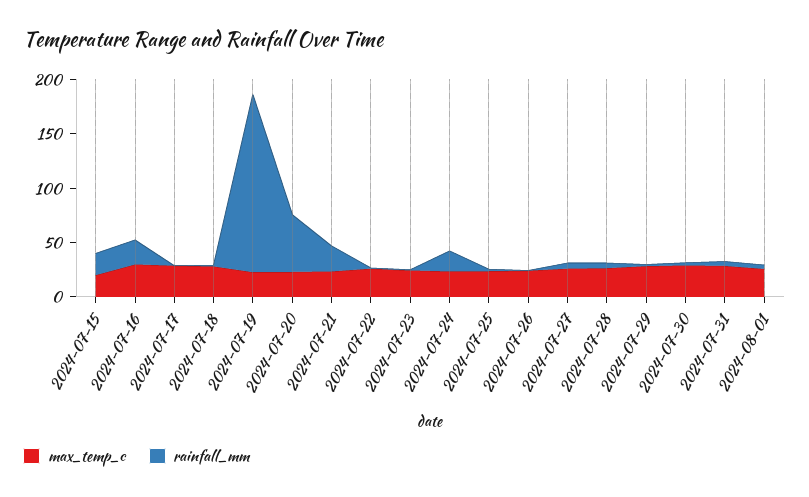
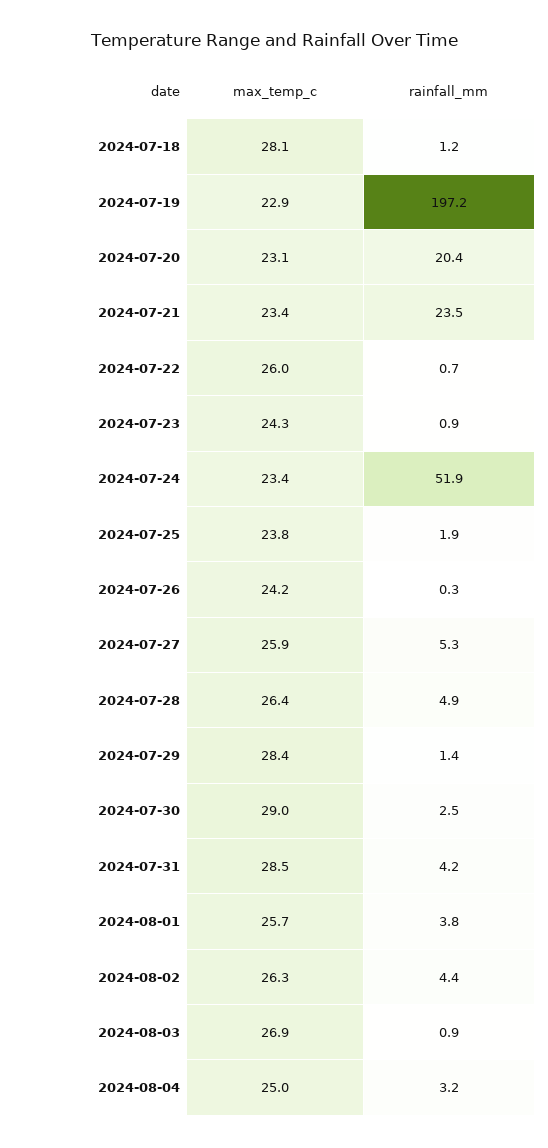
max_temp_c, 2024-07-15: 20 -> none
rainfall_mm, 2024-07-15: 20 -> none
max_temp_c, 2024-07-16: 30 -> none
rainfall_mm, 2024-07-16: 20 -> none
max_temp_c, 2024-07-17: 30 -> none
rainfall_mm, 2024-07-17: 0 -> none
rainfall_mm, 2024-07-19: 160 -> 197.2
rainfall_mm, 2024-07-20: 50 -> 20.4
rainfall_mm, 2024-07-24: 20 -> 51.9
max_temp_c, 2024-08-02: none -> 26.3
rainfall_mm, 2024-08-02: none -> 4.4
max_temp_c, 2024-08-03: none -> 26.9
rainfall_mm, 2024-08-03: none -> 0.9
max_temp_c, 2024-08-04: none -> 25
rainfall_mm, 2024-08-04: none -> 3.2

